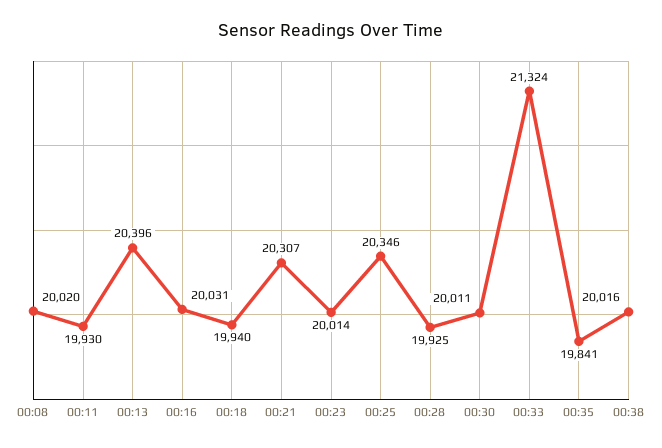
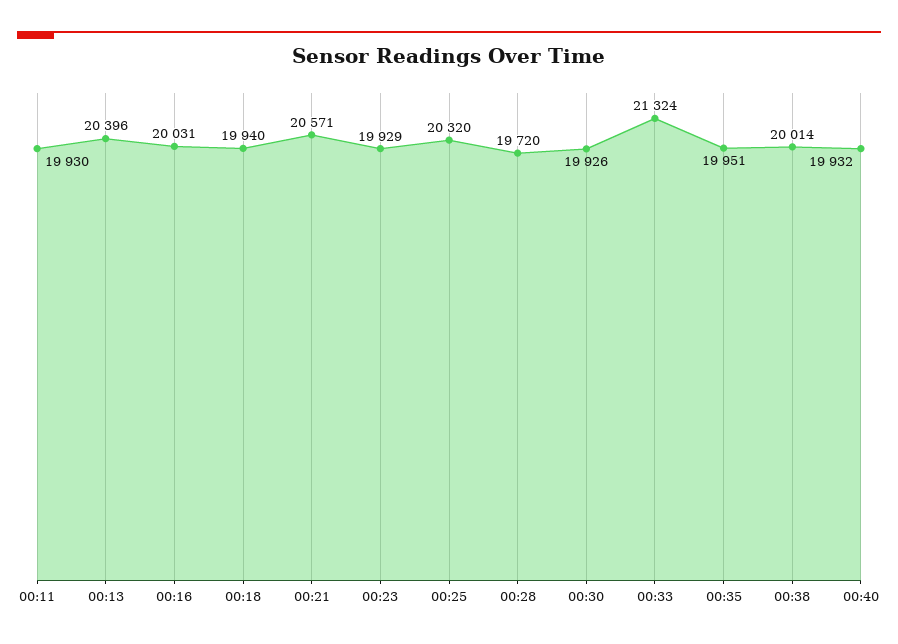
00:08: 20020 -> none
00:21: 20307 -> 20571
00:23: 20014 -> 19929
00:25: 20346 -> 20320
00:28: 19925 -> 19720
00:30: 20011 -> 19926
00:35: 19841 -> 19951
00:38: 20016 -> 20014
00:40: none -> 19932

